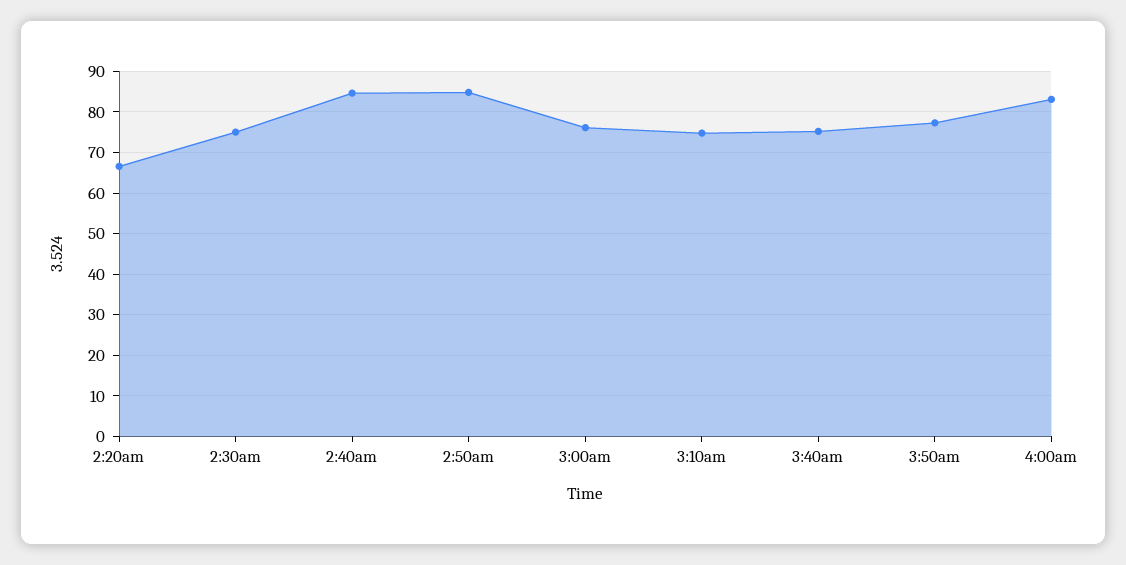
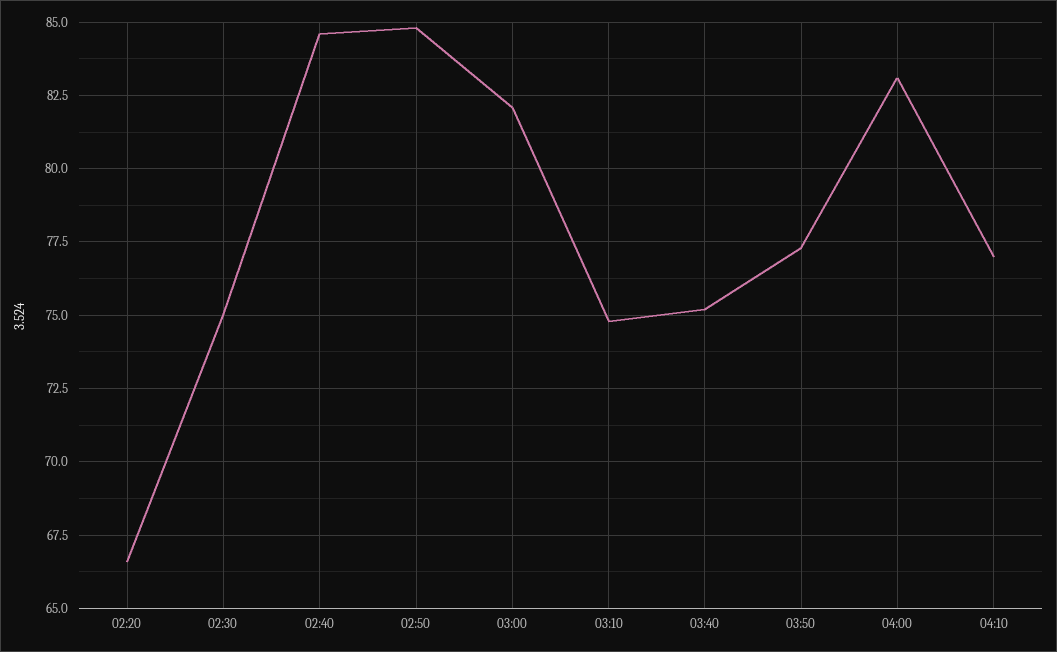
3:00am: 76 -> 82
04:10: none -> 77

